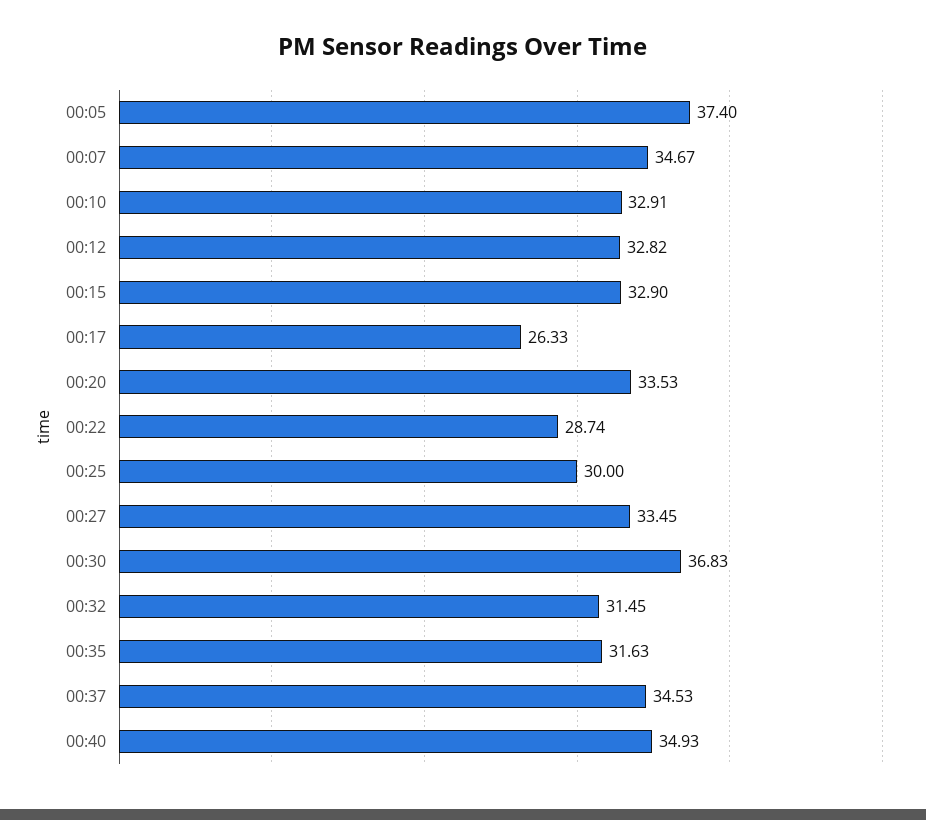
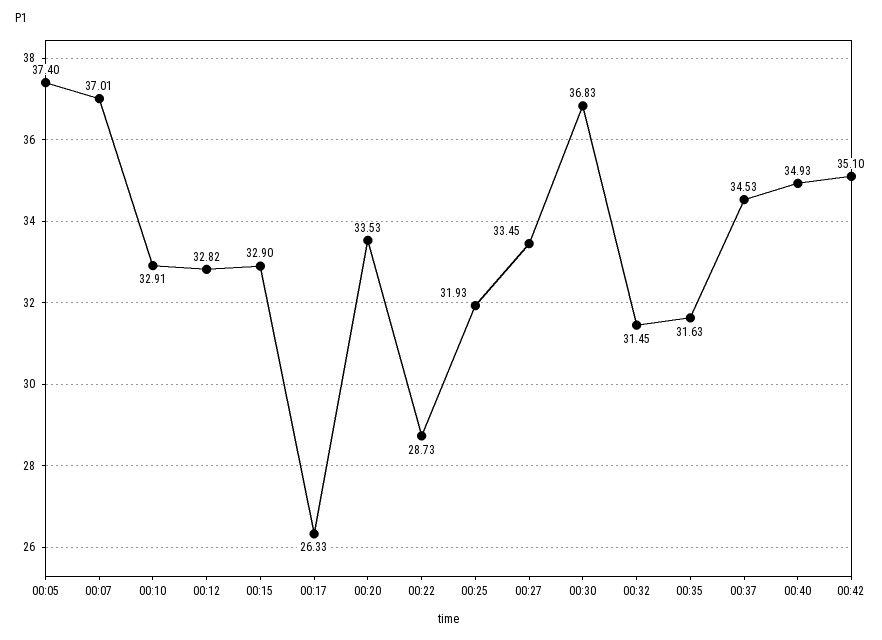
00:07: 34.67 -> 37.01
00:22: 28.74 -> 28.73
00:25: 30 -> 31.93
00:42: none -> 35.1

